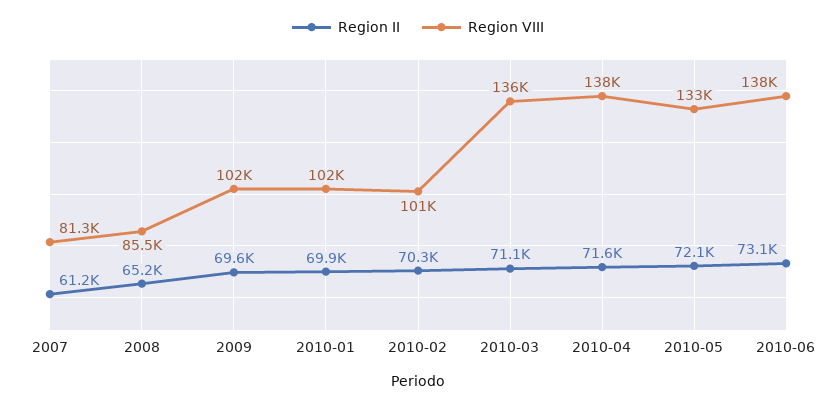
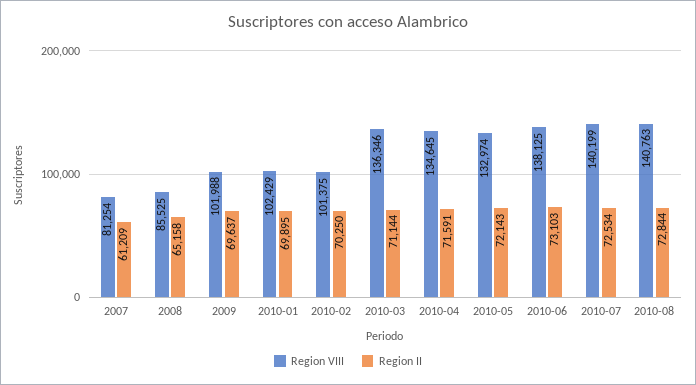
Region VIII, 2010-04: 138000 -> 134645
Region VIII, 2010-07: none -> 140199
Region II, 2010-07: none -> 72534
Region VIII, 2010-08: none -> 140763
Region II, 2010-08: none -> 72844

